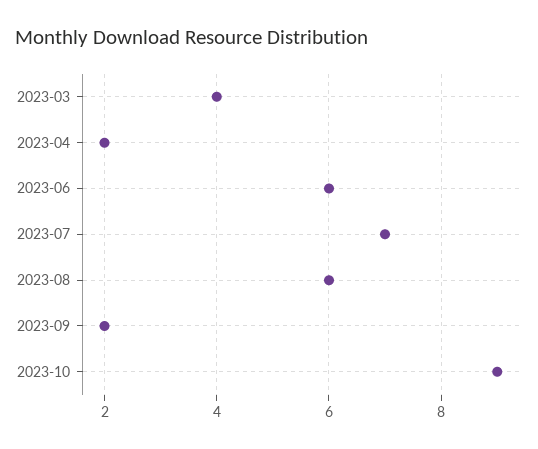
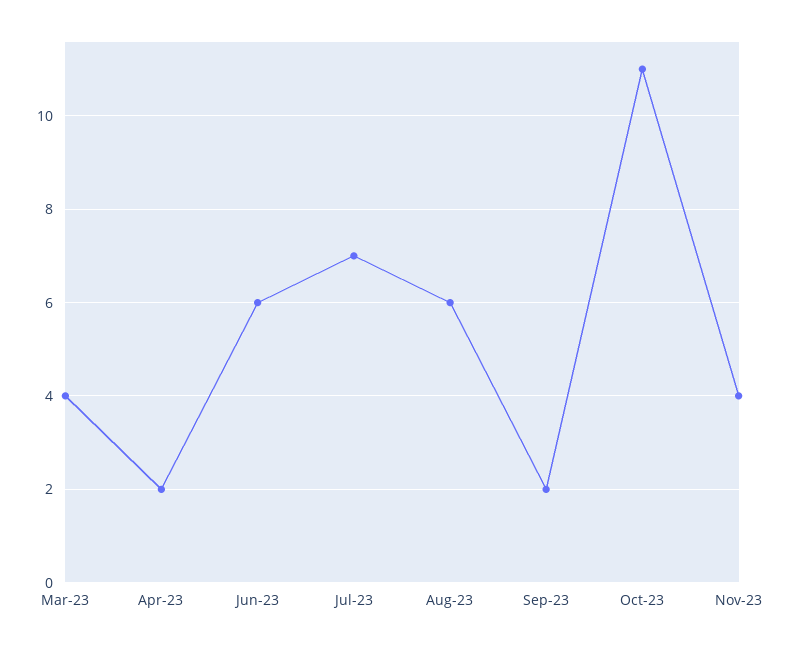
2023-10: 9 -> 11
Nov-23: none -> 4

